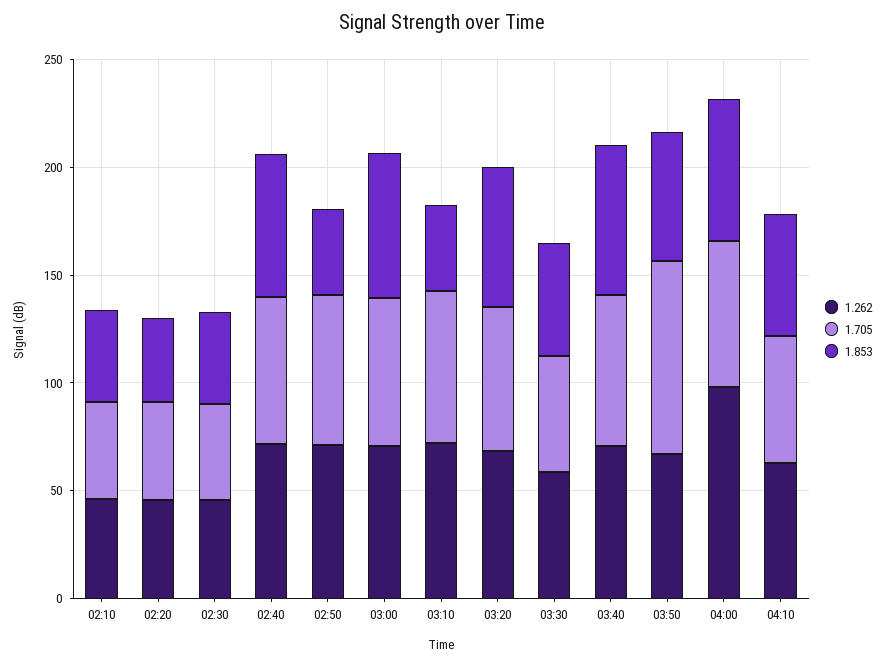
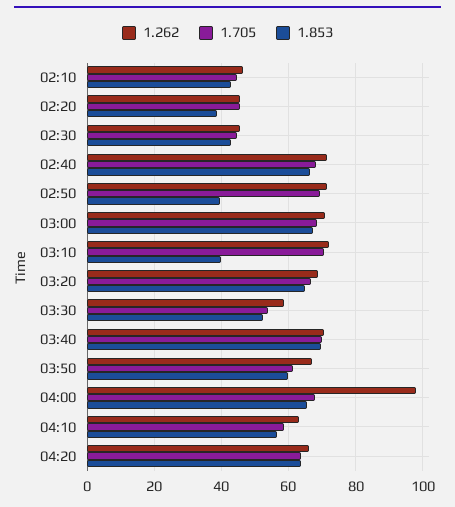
1.705, 03:50: 90 -> 62
1.262, 04:20: none -> 66
1.705, 04:20: none -> 64
1.853, 04:20: none -> 64

